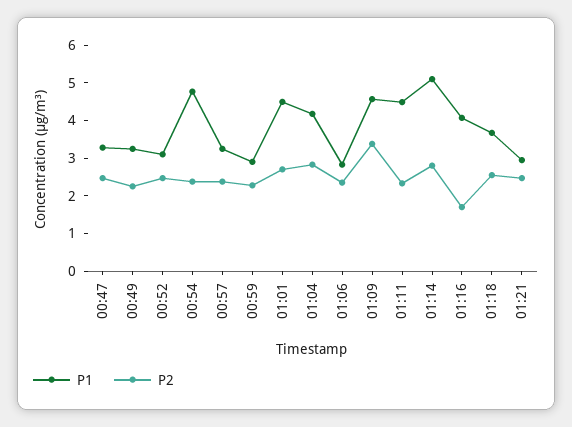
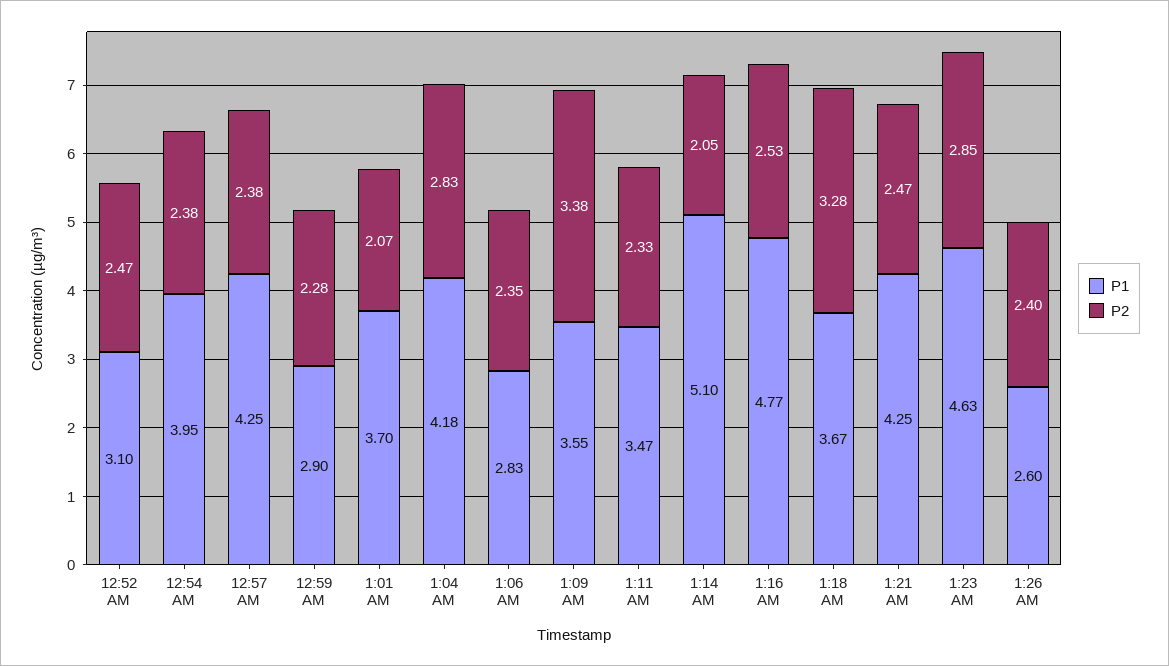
P1, 00:47: 3.25 -> none
P2, 00:47: 2.5 -> none
P1, 00:49: 3.25 -> none
P2, 00:49: 2.25 -> none
P1, 00:54: 4.75 -> 3.95
P1, 00:57: 3.25 -> 4.25
P1, 01:01: 4.5 -> 3.7
P2, 01:01: 2.75 -> 2.07
P1, 01:09: 4.5 -> 3.55
P1, 01:11: 4.5 -> 3.47
P2, 01:14: 2.75 -> 2.05
P1, 01:16: 4 -> 4.77
P2, 01:16: 1.75 -> 2.53
P2, 01:18: 2.5 -> 3.28
P1, 01:21: 3 -> 4.25
P1, 1:23 AM: none -> 4.63
P2, 1:23 AM: none -> 2.85
P1, 1:26 AM: none -> 2.6
P2, 1:26 AM: none -> 2.4

